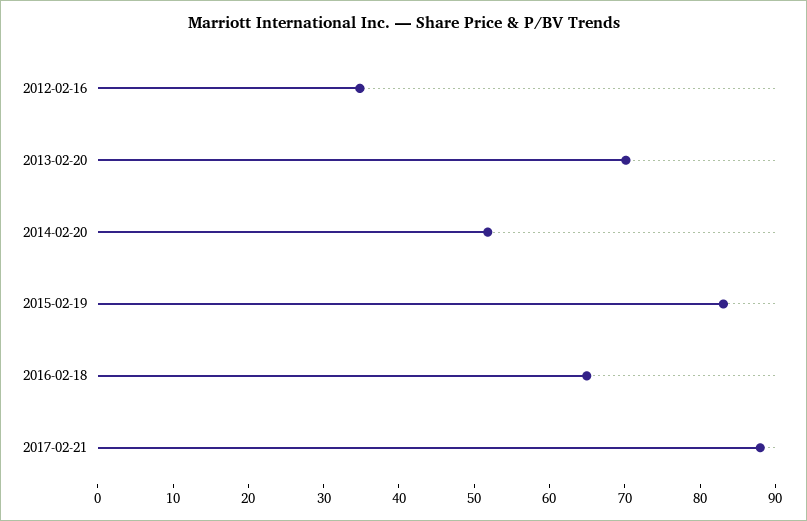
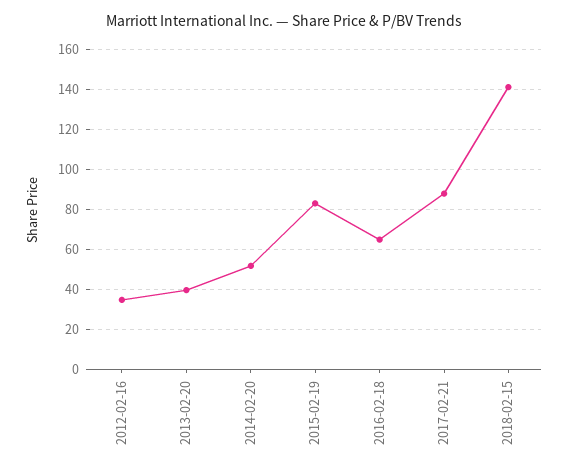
2013-02-20: 70 -> 40
2018-02-15: none -> 140

